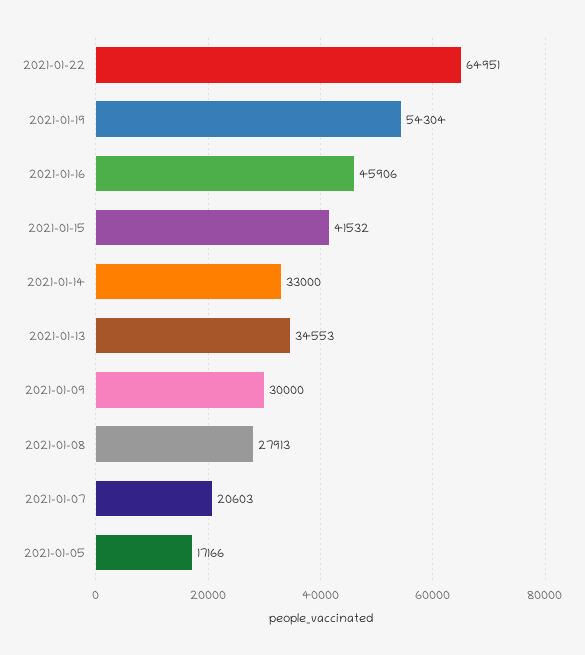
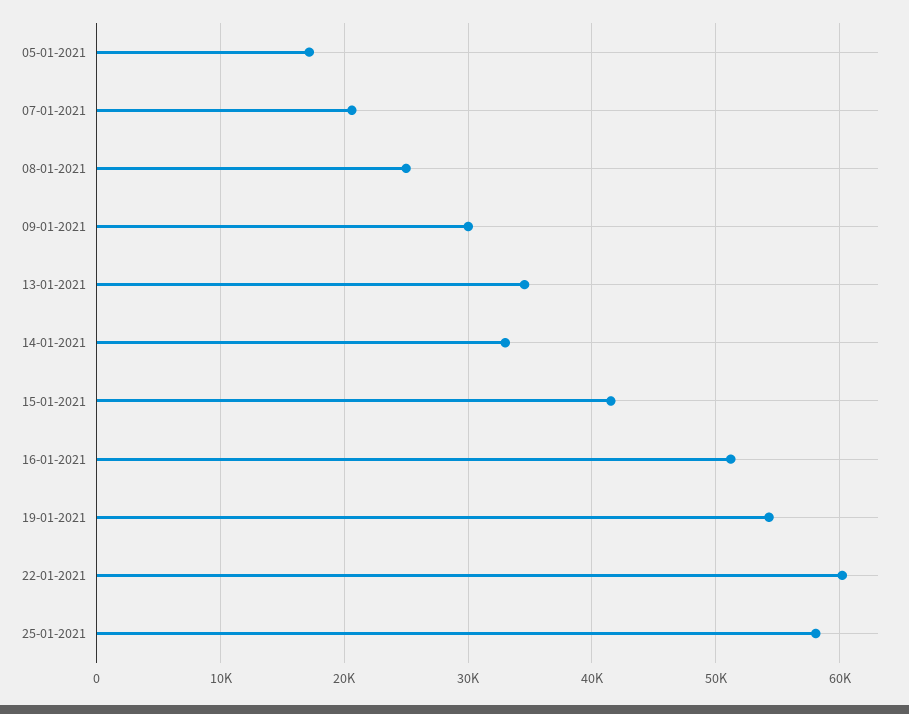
2021-01-22: 64951 -> 60000
2021-01-16: 45906 -> 51000
2021-01-08: 27913 -> 25000
25-01-2021: none -> 58000

